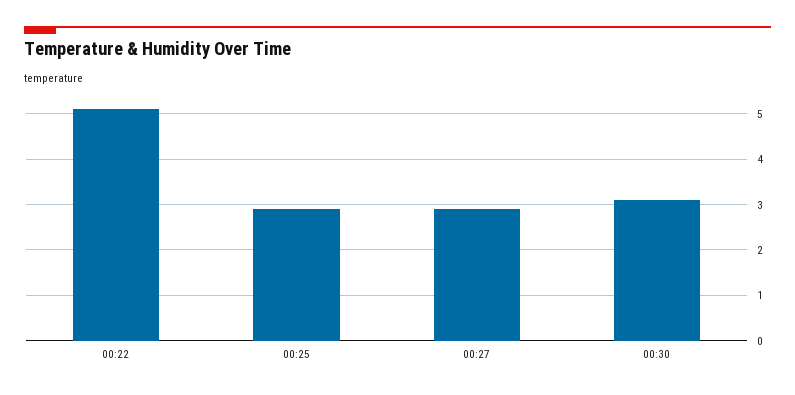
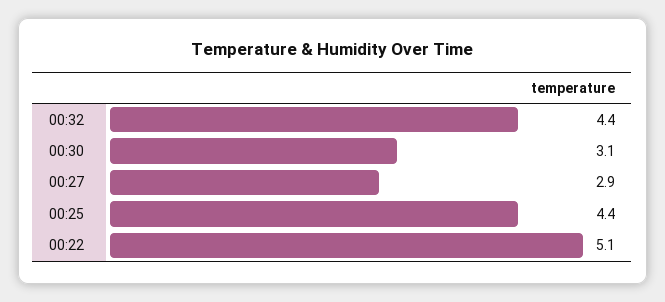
00:25: 3 -> 4.4
00:32: none -> 4.4

